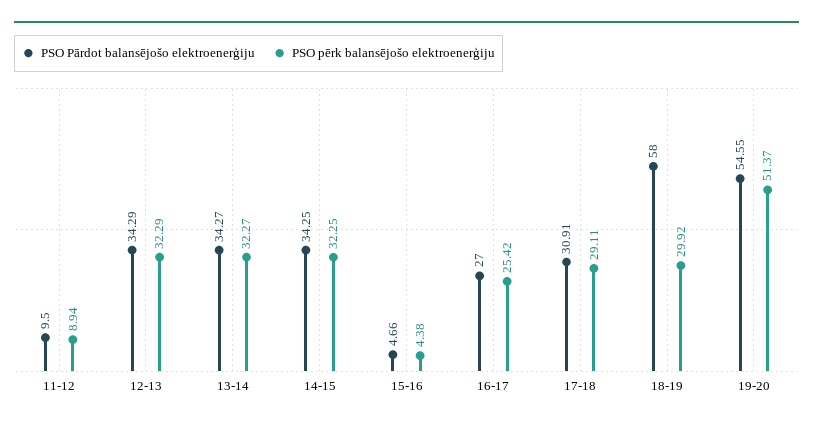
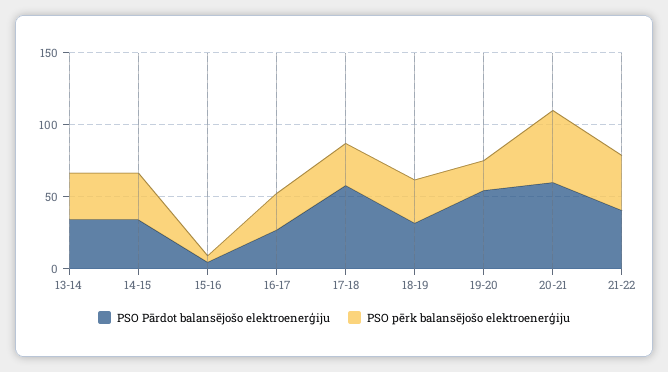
PSO Pārdot balansējošo elektroenerģiju, 11-12: 9.5 -> none
PSO pērk balansējošo elektroenerģiju, 11-12: 8.94 -> none
PSO Pārdot balansējošo elektroenerģiju, 12-13: 34.29 -> none
PSO pērk balansējošo elektroenerģiju, 12-13: 32.29 -> none
PSO Pārdot balansējošo elektroenerģiju, 17-18: 30.91 -> 60
PSO Pārdot balansējošo elektroenerģiju, 18-19: 58 -> 30
PSO pērk balansējošo elektroenerģiju, 19-20: 51.37 -> 20
PSO Pārdot balansējošo elektroenerģiju, 20-21: none -> 60
PSO pērk balansējošo elektroenerģiju, 20-21: none -> 50
PSO Pārdot balansējošo elektroenerģiju, 21-22: none -> 40
PSO pērk balansējošo elektroenerģiju, 21-22: none -> 40

